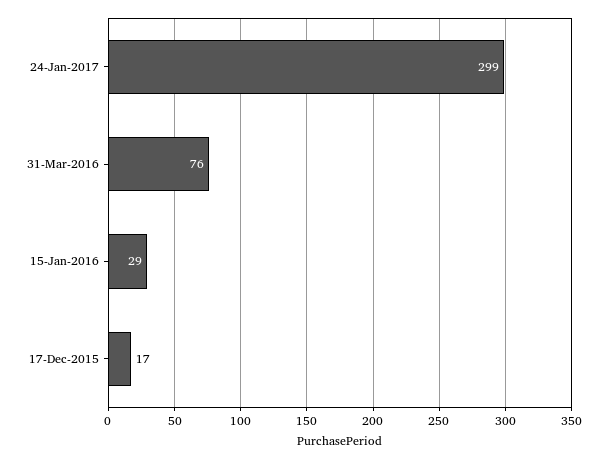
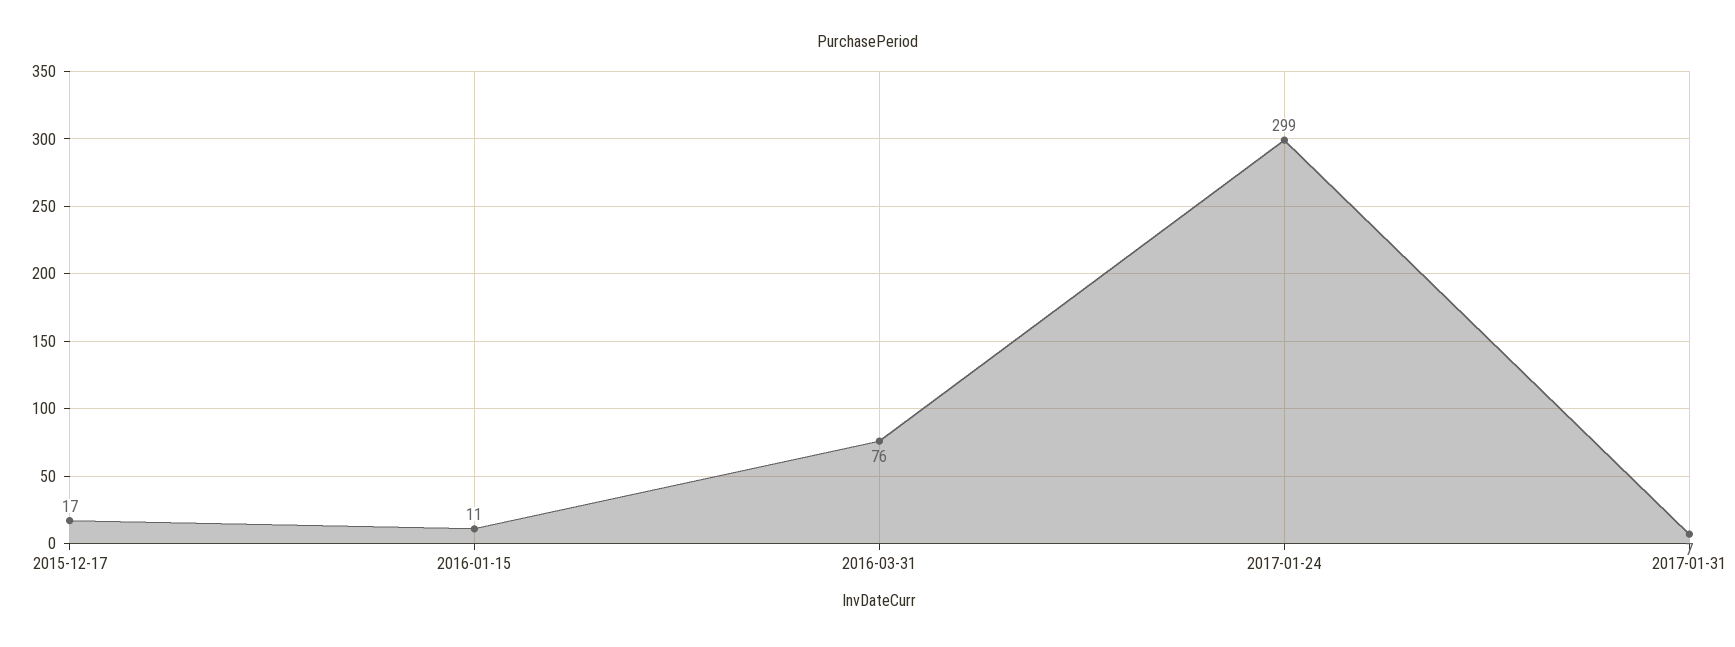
15-Jan-2016: 29 -> 11
2017-01-31: none -> 7

